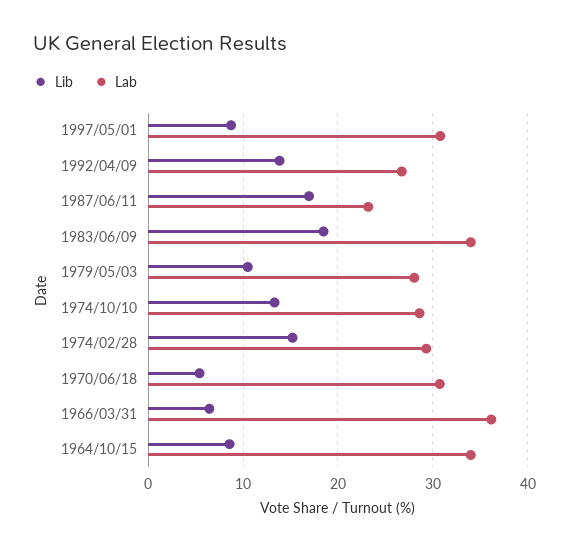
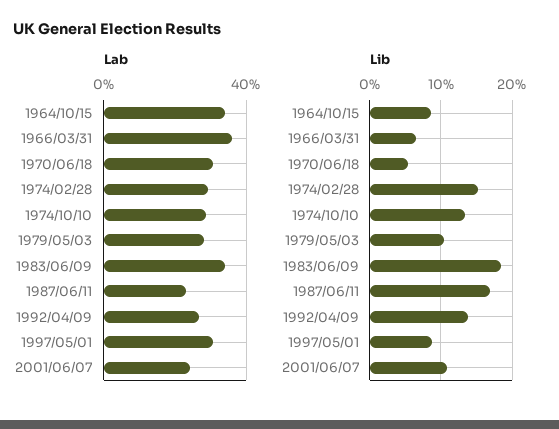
Lab, 2001/06/07: none -> 25
Lib, 2001/06/07: none -> 11

